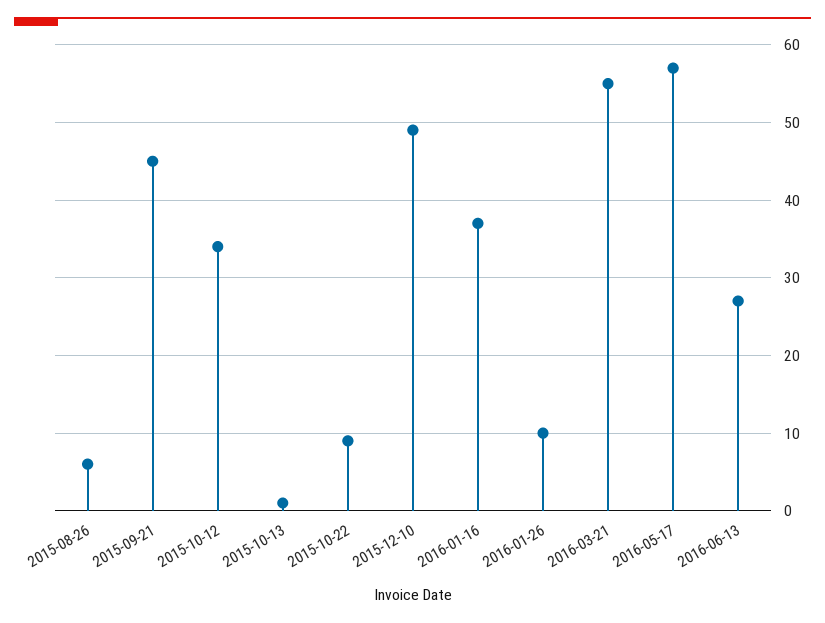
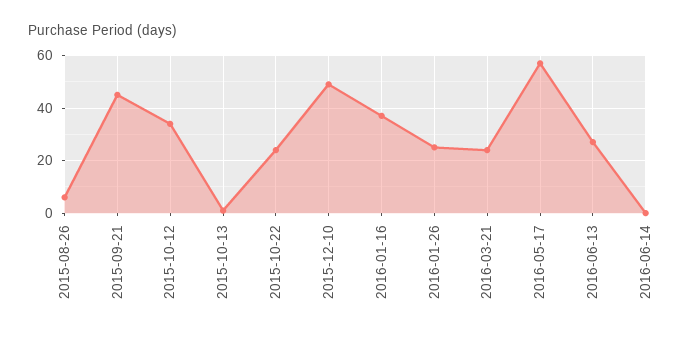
2015-10-22: 9 -> 25
2016-01-26: 10 -> 25
2016-03-21: 55 -> 25
2016-06-14: none -> 0

